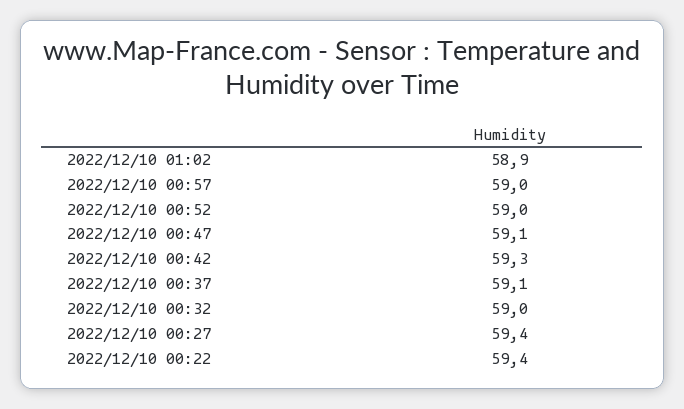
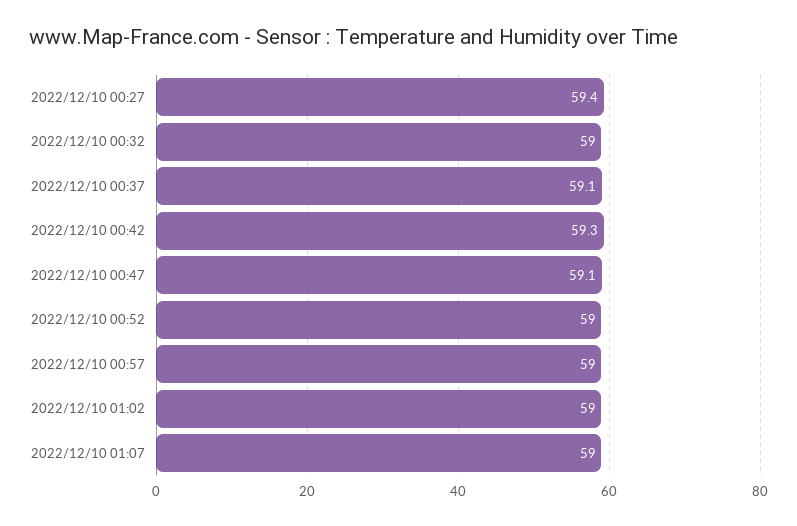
2022/12/10 01:02: 58.9 -> 59
2022/12/10 00:22: 59.4 -> none
2022/12/10 01:07: none -> 59

